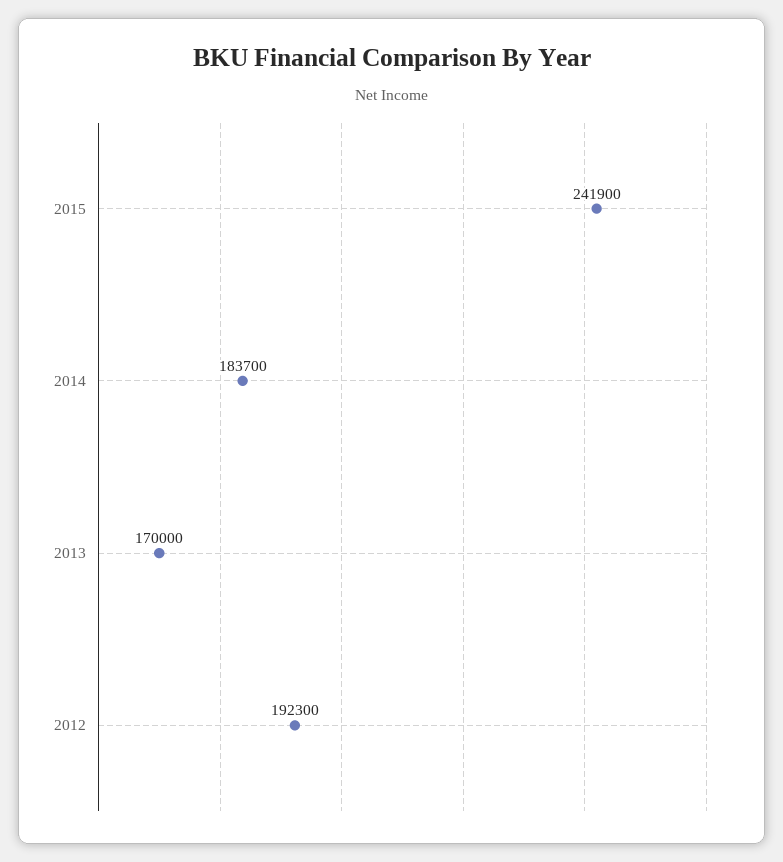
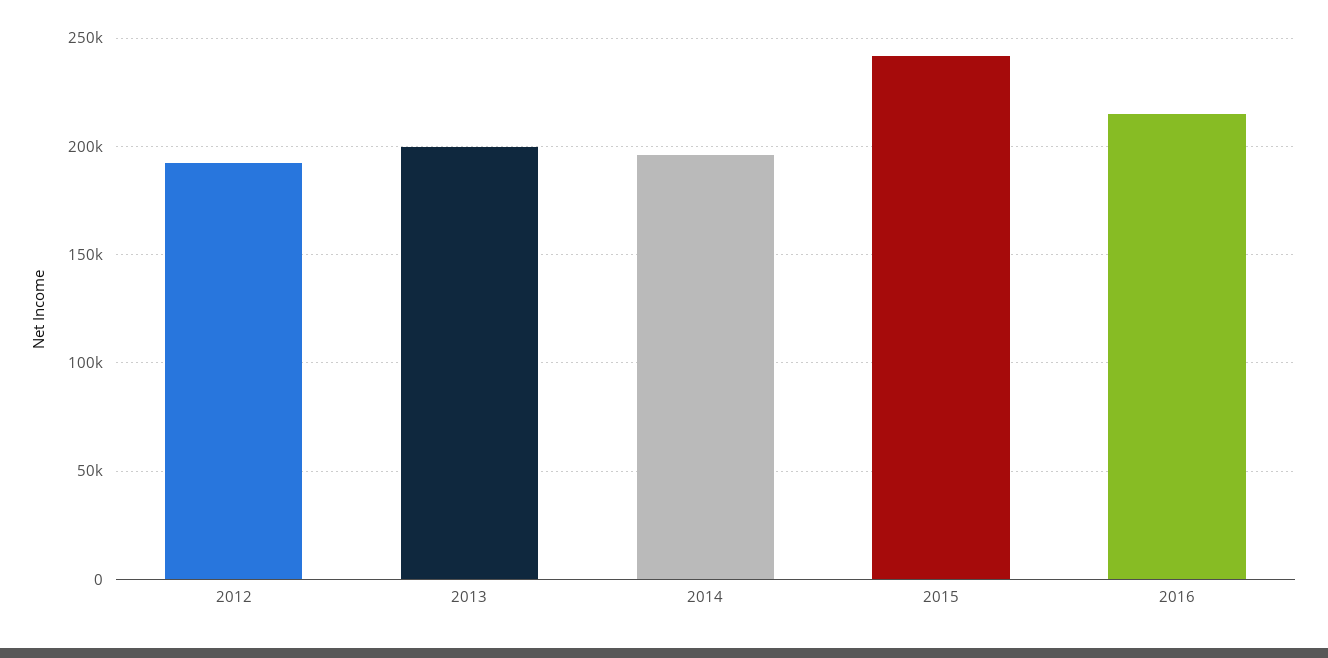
2014: 183700 -> 195000
2013: 170000 -> 200000
2016: none -> 215000

